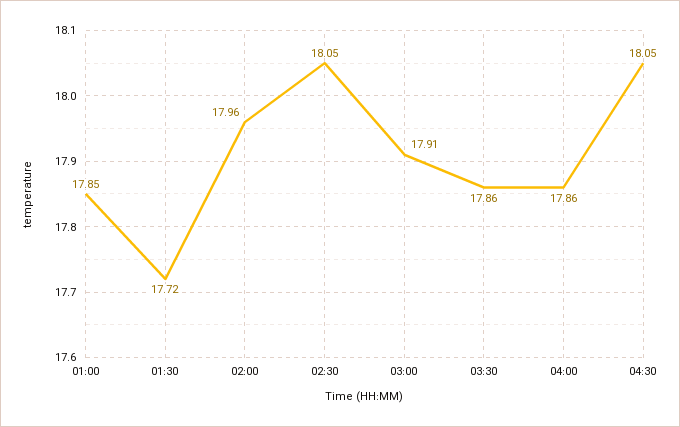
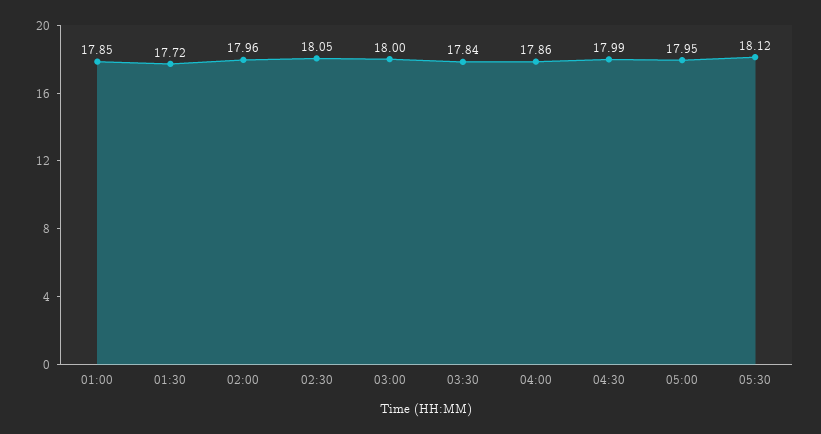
03:00: 17.91 -> 18
03:30: 17.86 -> 17.84
04:30: 18.05 -> 17.99
05:00: none -> 17.95
05:30: none -> 18.12

